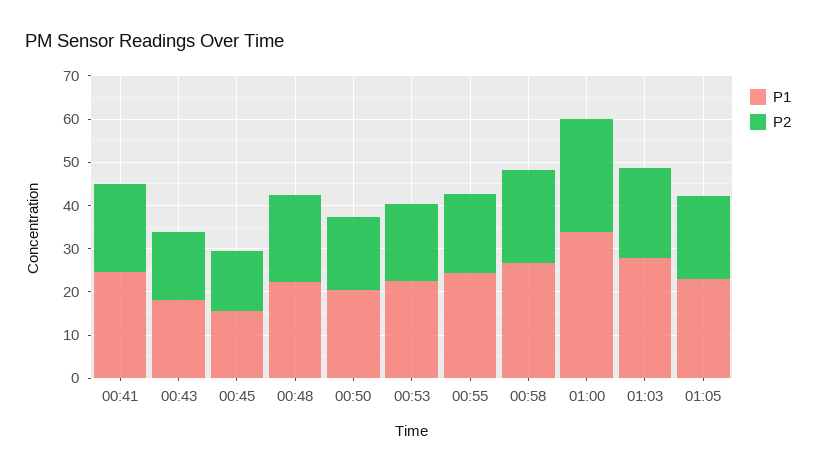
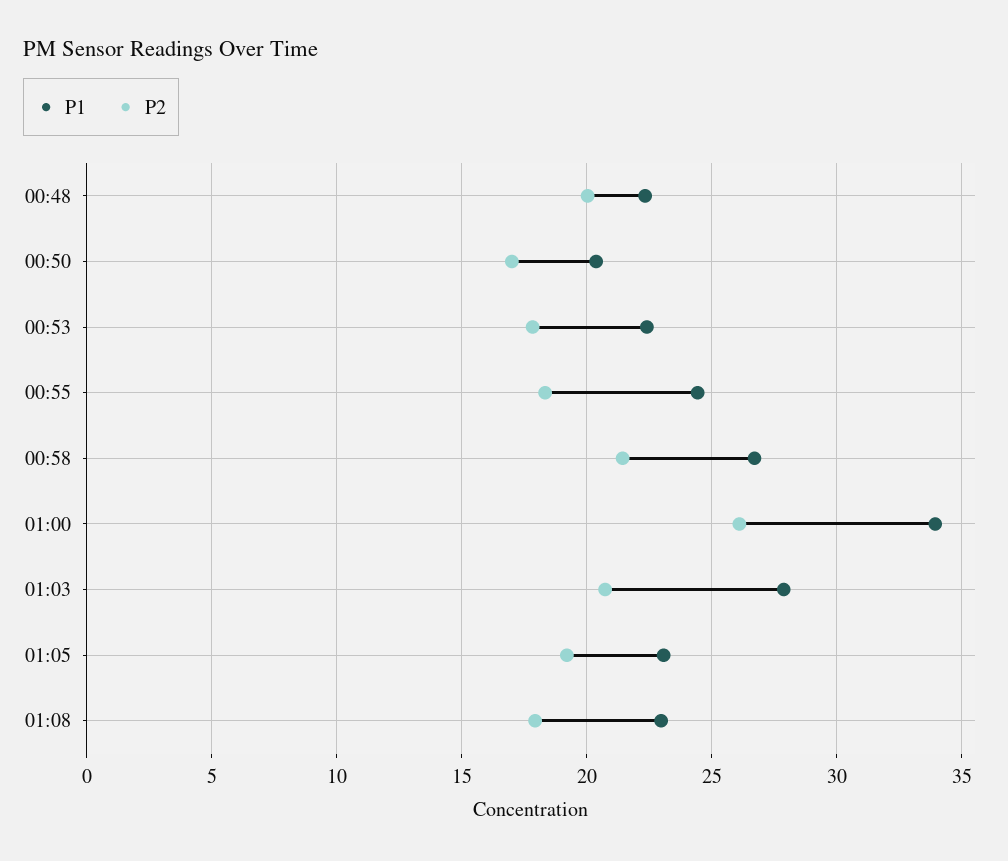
P1, 00:41: 24 -> none
P2, 00:41: 20 -> none
P1, 00:43: 18 -> none
P2, 00:43: 16 -> none
P1, 00:45: 16 -> none
P2, 00:45: 14 -> none
P1, 01:08: none -> 23
P2, 01:08: none -> 18

